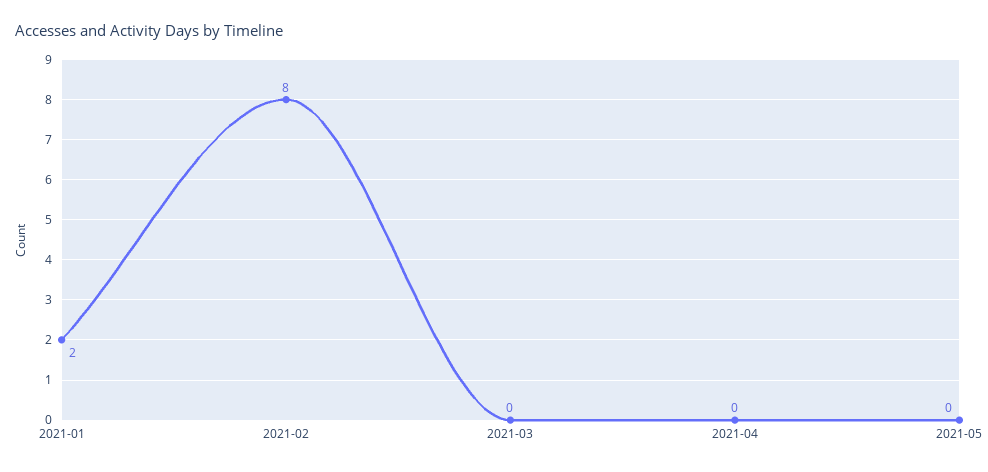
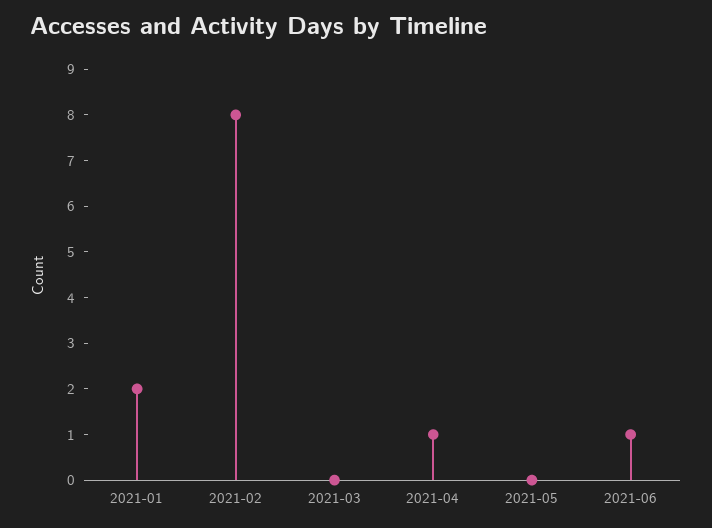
2021-04: 0 -> 1
2021-06: none -> 1

